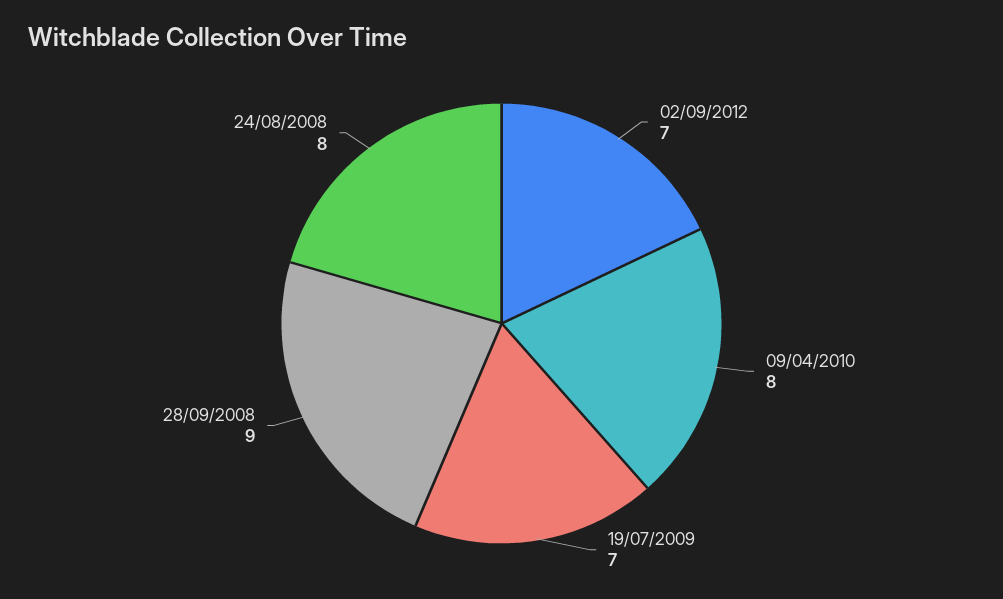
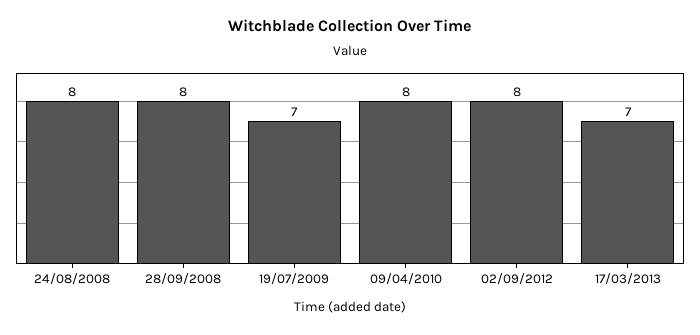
02/09/2012: 7 -> 8
28/09/2008: 9 -> 8
17/03/2013: none -> 7

